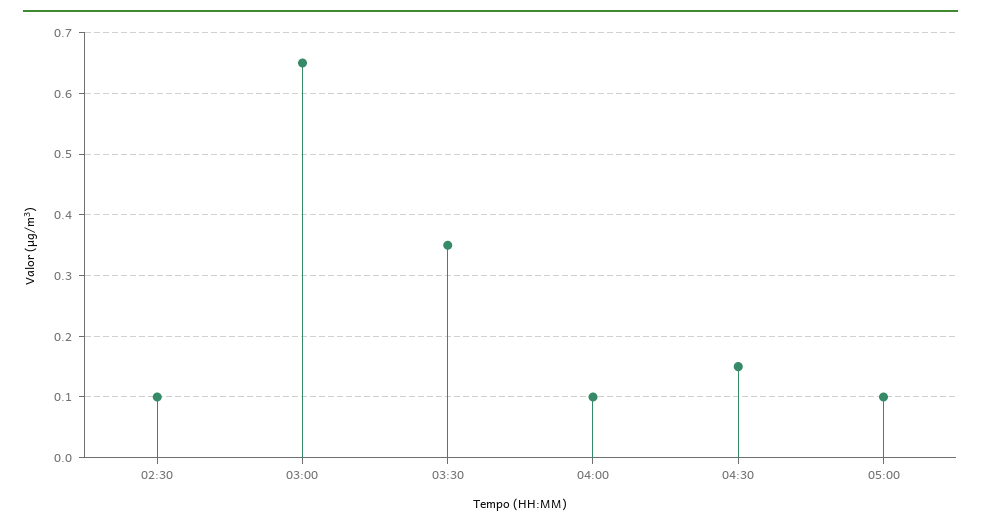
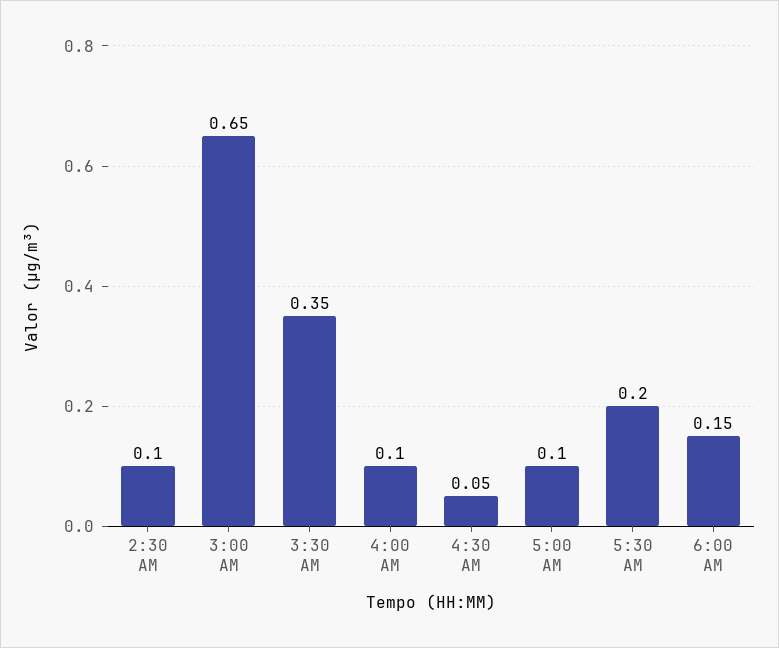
04:30: 0.15 -> 0.05
5:30 AM: none -> 0.2
6:00 AM: none -> 0.15

